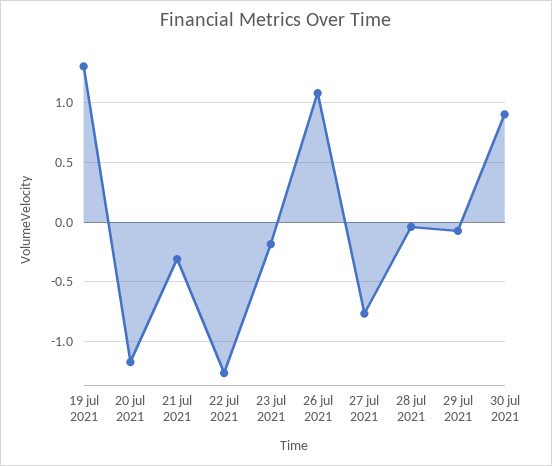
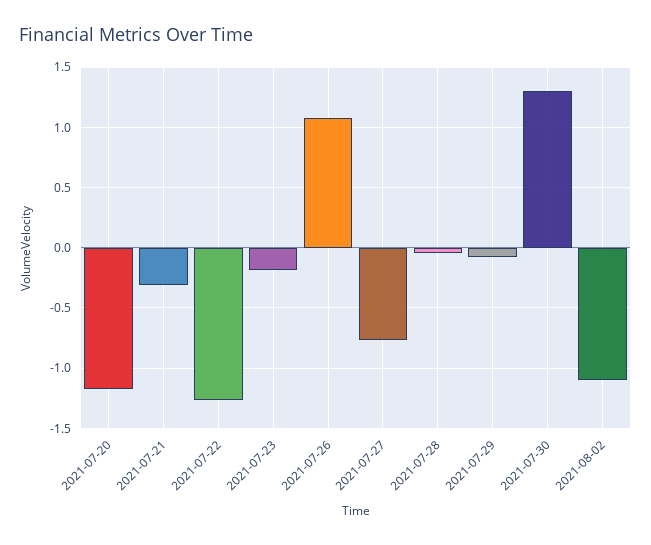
19 jul 2021: 1.3 -> none
30 jul 2021: 0.9 -> 1.3
2021-08-02: none -> -1.1

